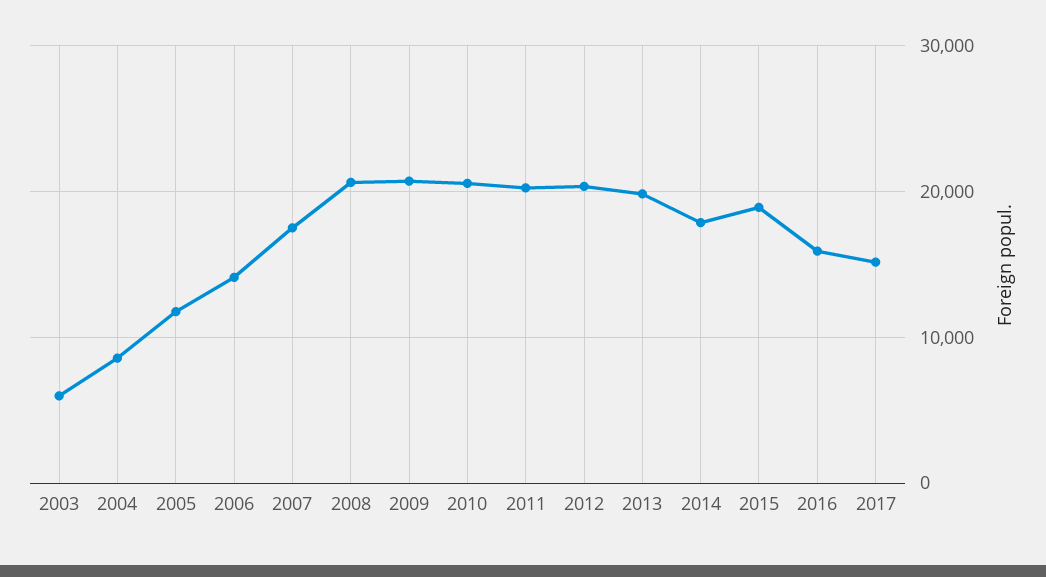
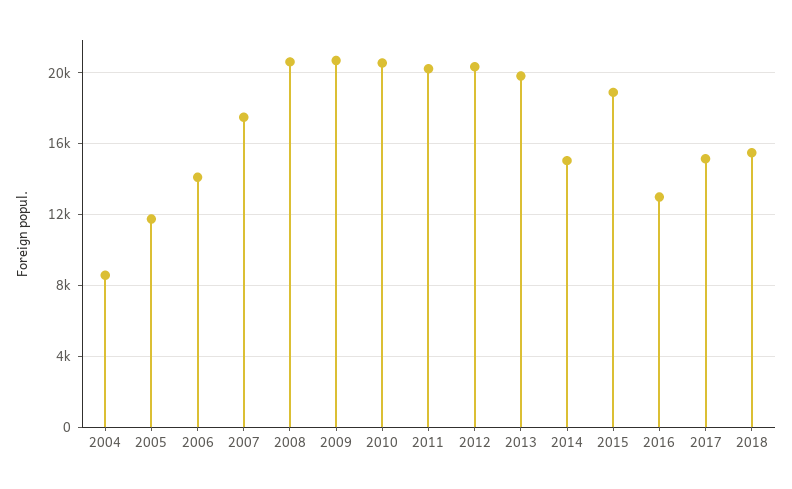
2003: 6000 -> none
2014: 18000 -> 15000
2016: 16000 -> 13000
2018: none -> 15500

